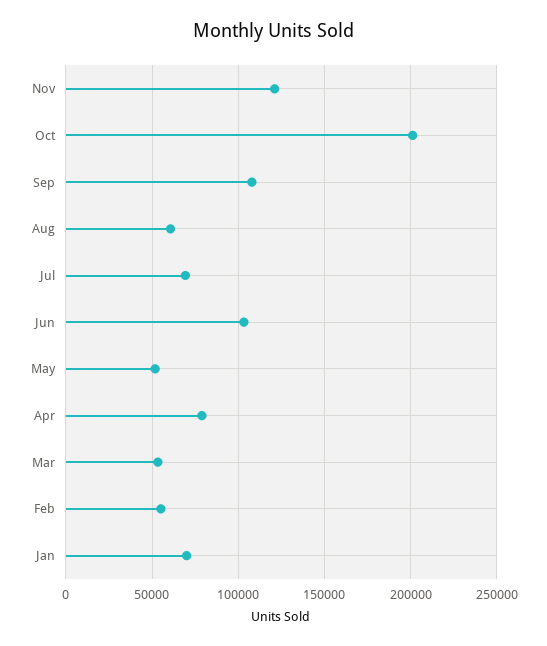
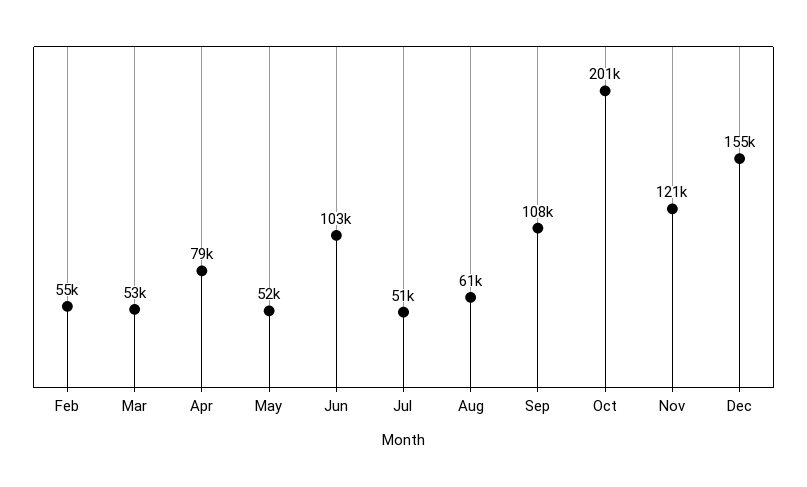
Jul: 70000 -> 51000
Jan: 70000 -> none
Dec: none -> 155000

